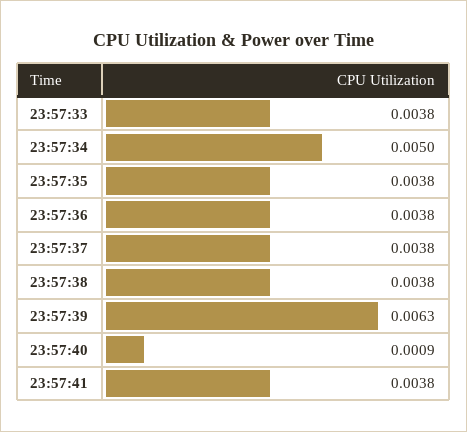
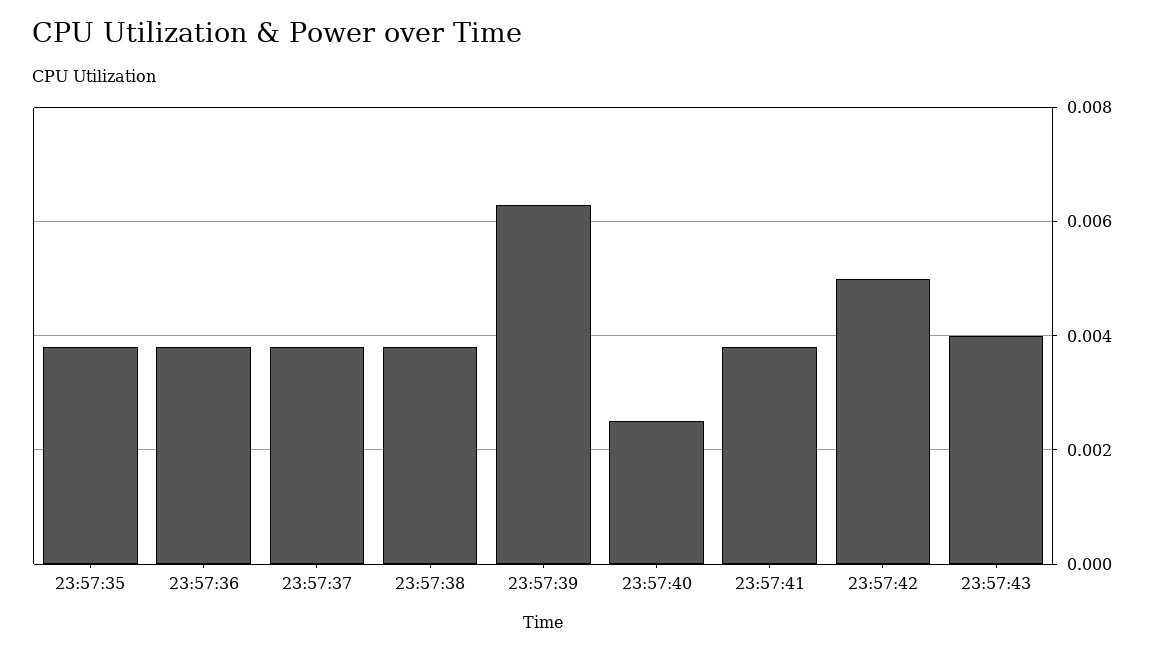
23:57:33: 0.0038 -> none
23:57:34: 0.005 -> none
23:57:40: 0.0009 -> 0.0025
23:57:42: none -> 0.005
23:57:43: none -> 0.004

